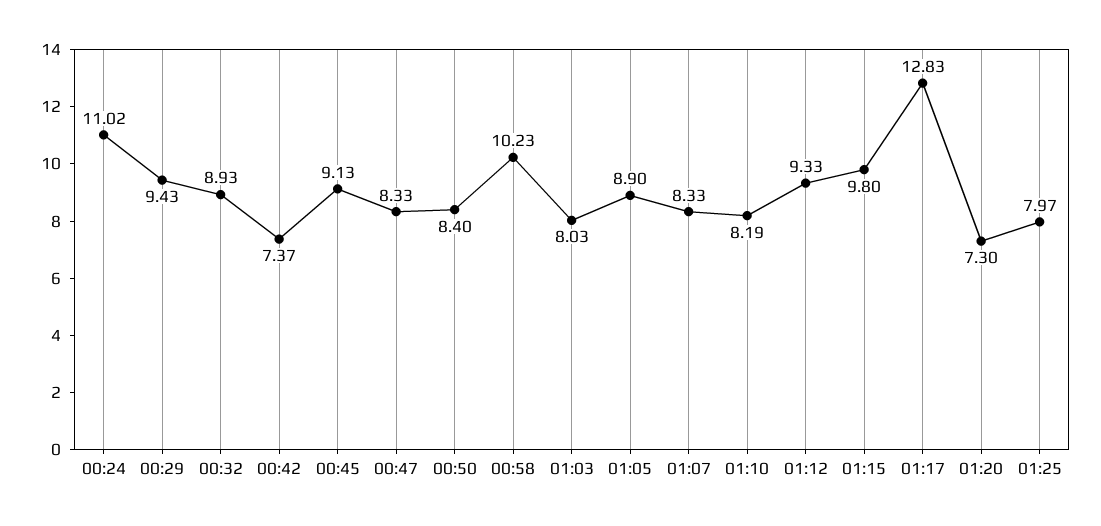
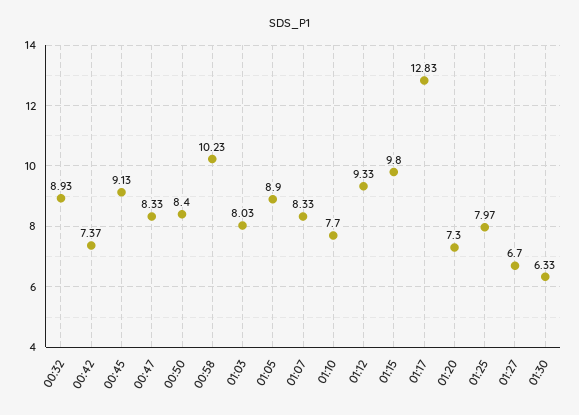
00:24: 11.02 -> none
00:29: 9.43 -> none
01:10: 8.19 -> 7.7
01:27: none -> 6.7
01:30: none -> 6.33

